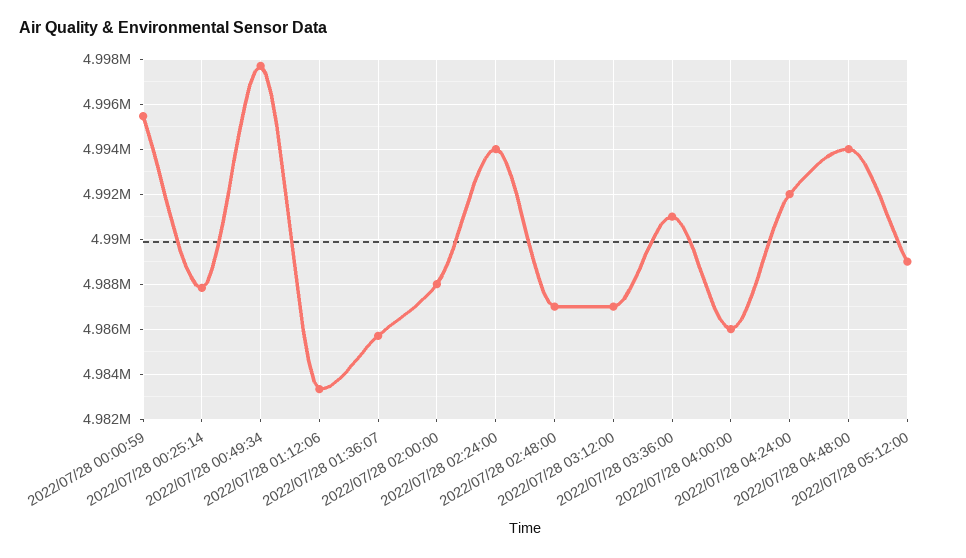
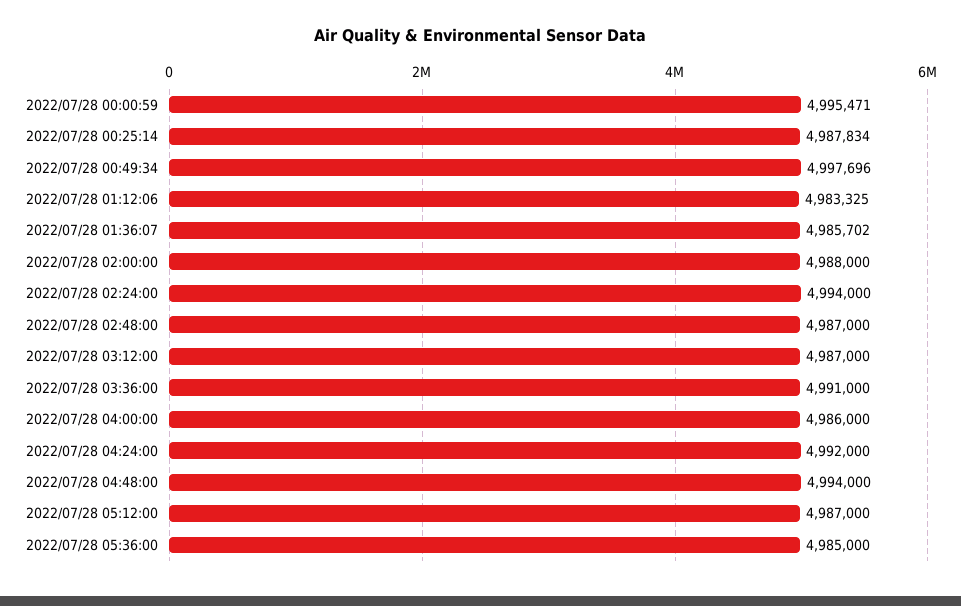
2022/07/28 05:12:00: 4989000 -> 4987000
2022/07/28 05:36:00: none -> 4985000

